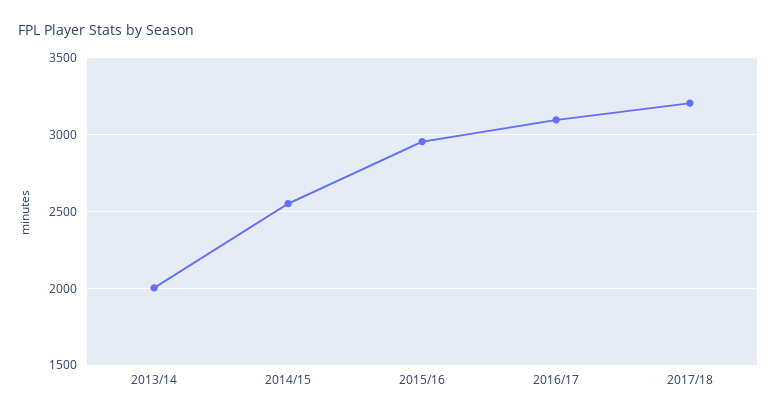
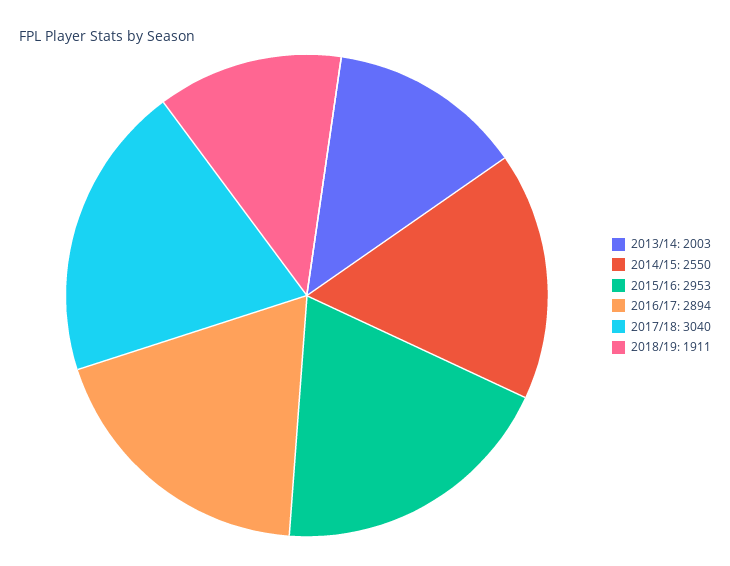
2016/17: 3100 -> 2894
2017/18: 3200 -> 3040
2018/19: none -> 1911

